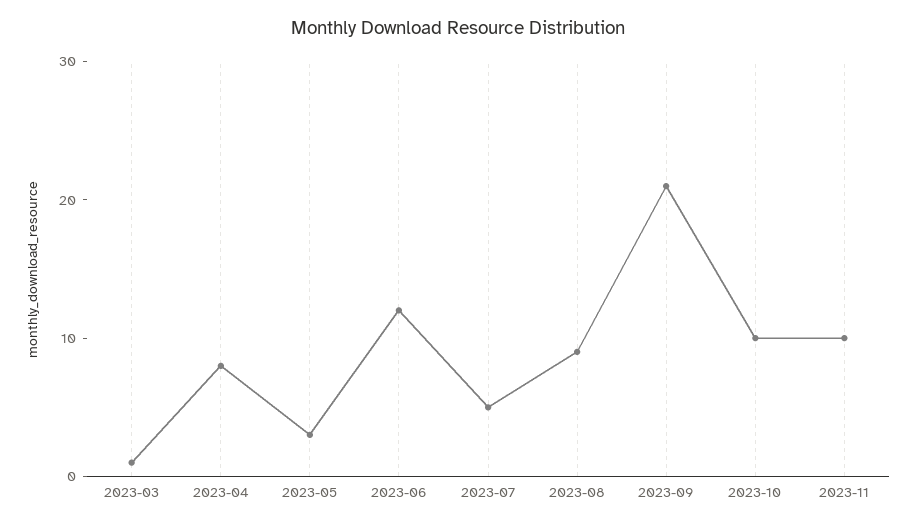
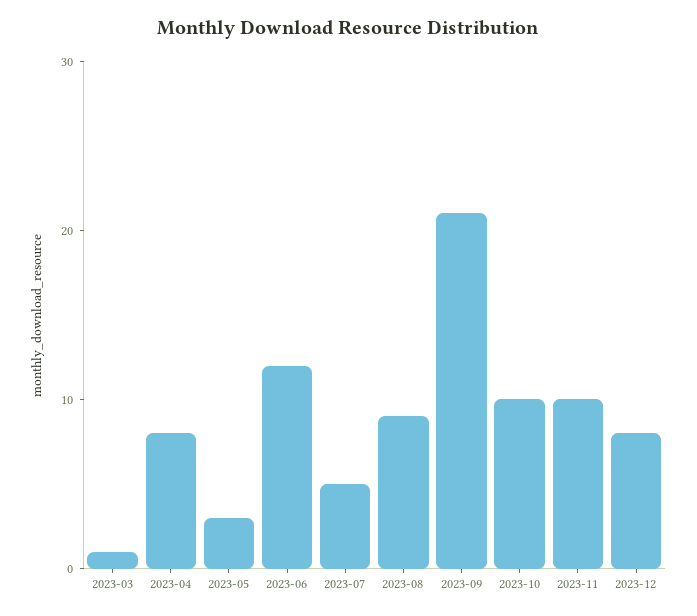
2023-12: none -> 8

